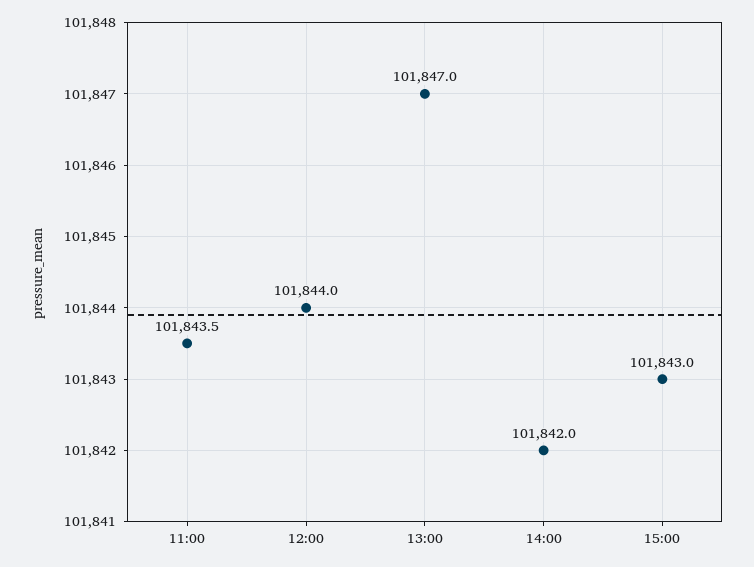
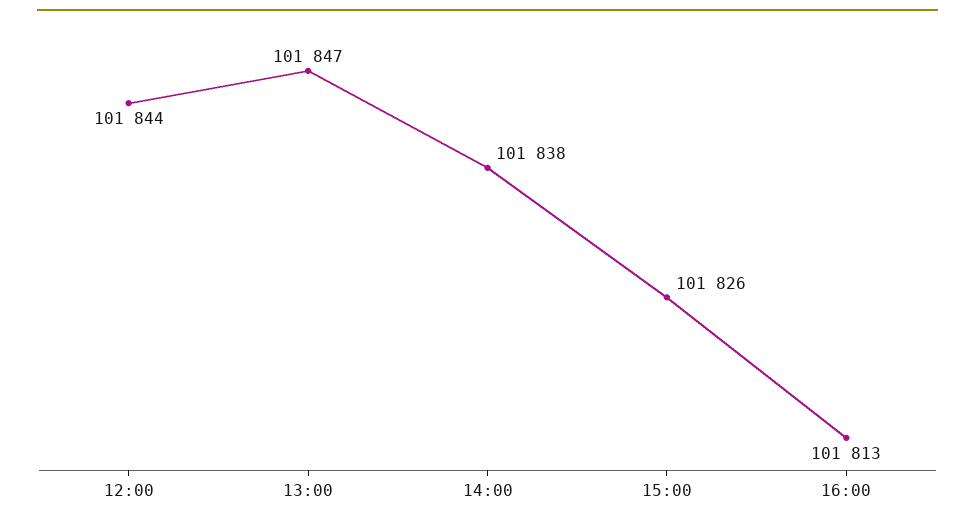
11:00: 101843.5 -> none
14:00: 101842 -> 101838
15:00: 101843 -> 101826
16:00: none -> 101813

